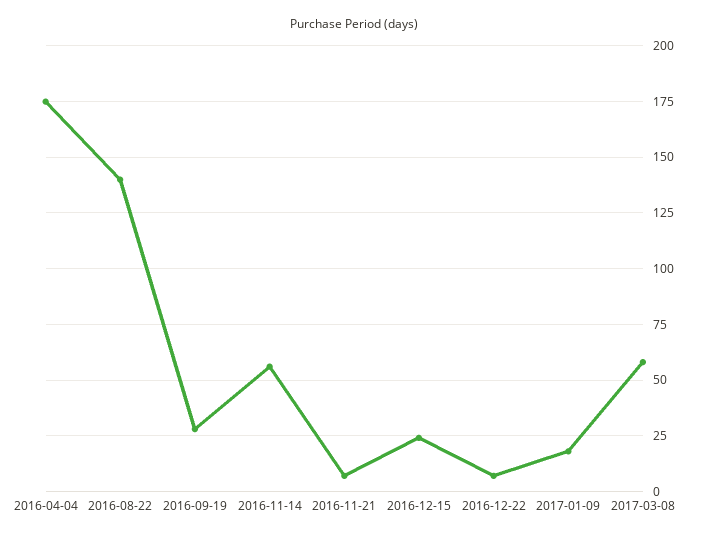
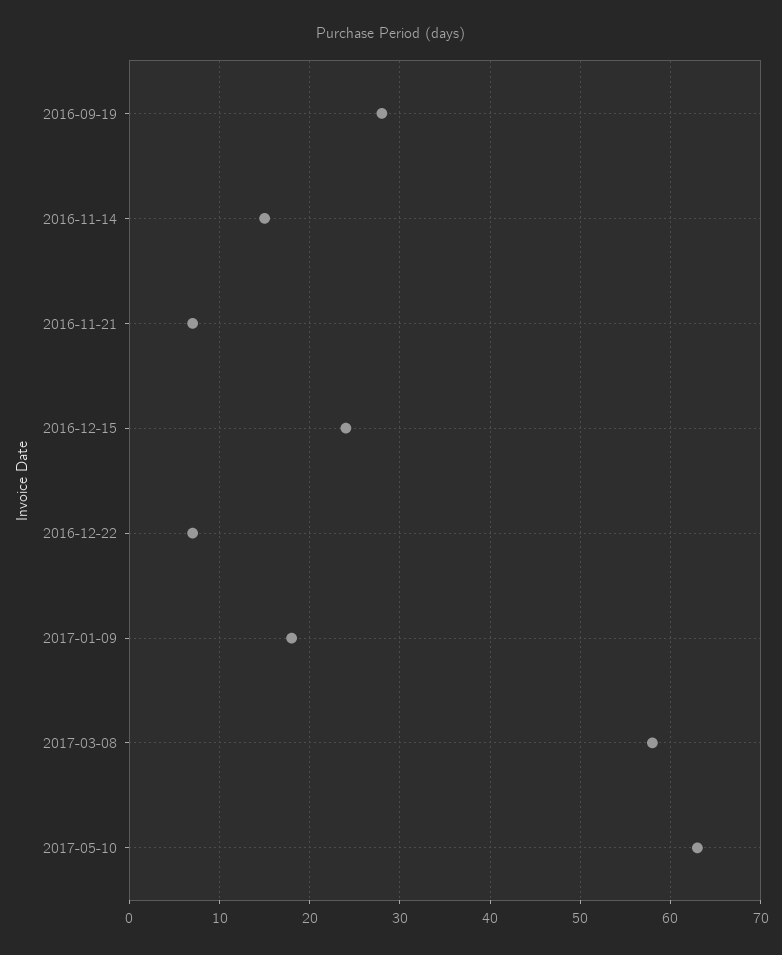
2016-04-04: 175 -> none
2016-08-22: 140 -> none
2016-11-14: 55 -> 15
2017-05-10: none -> 63

